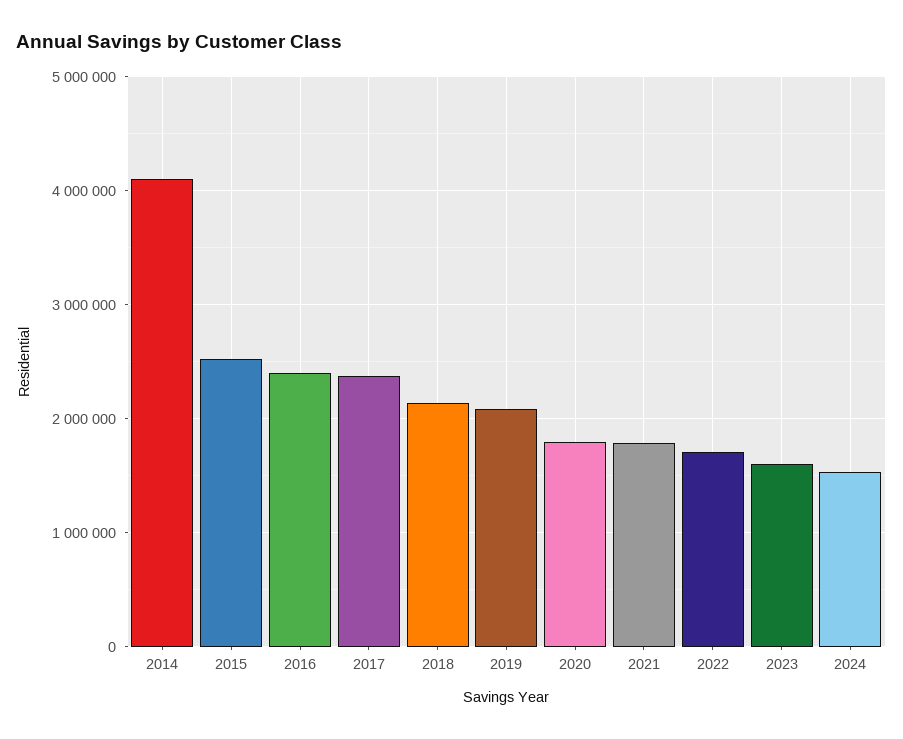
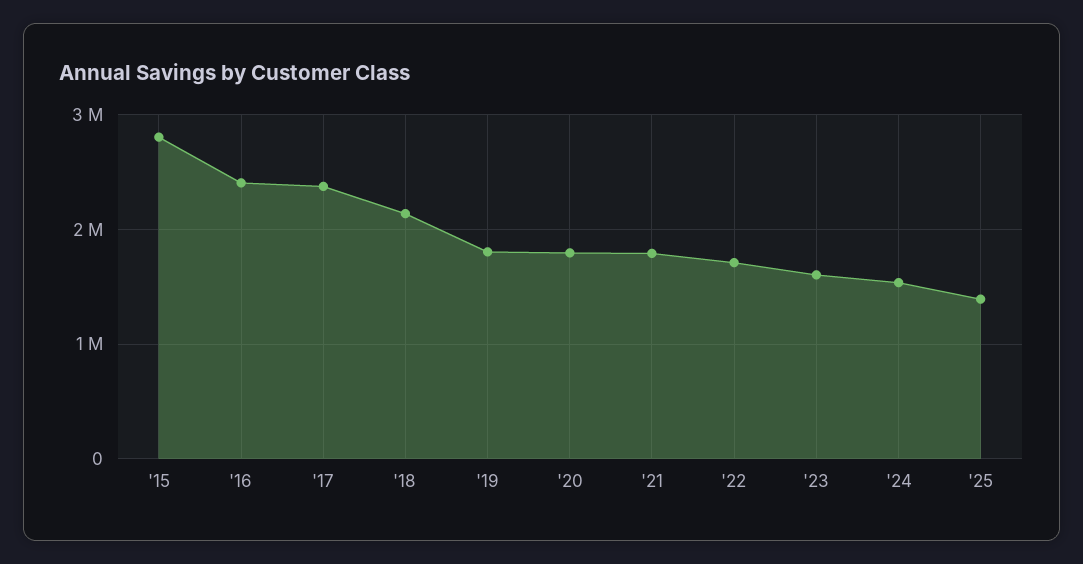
2014: 4100000 -> none
2015: 2500000 -> 2800000
2019: 2100000 -> 1800000
'25: none -> 1400000

